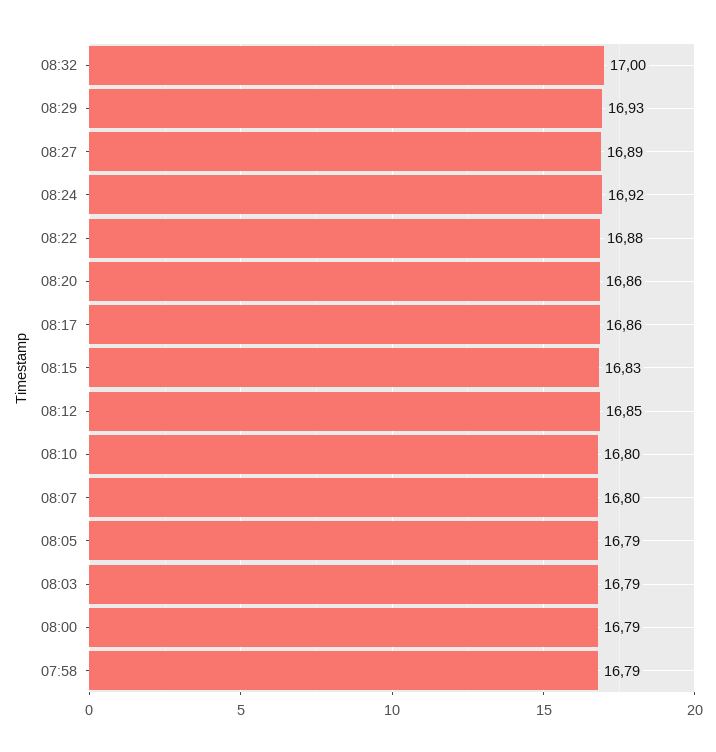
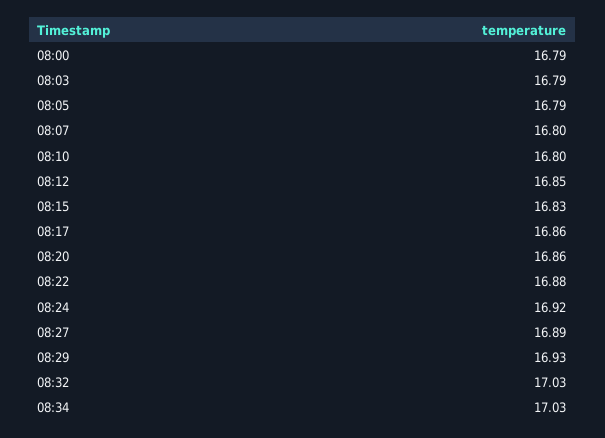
08:32: 17 -> 17.03
07:58: 16.79 -> none
08:34: none -> 17.03

